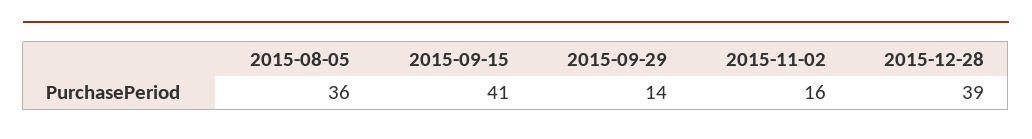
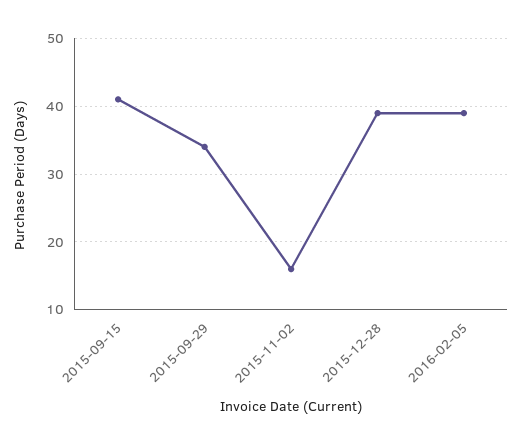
2015-08-05: 36 -> none
2015-09-29: 14 -> 34
2016-02-05: none -> 39

